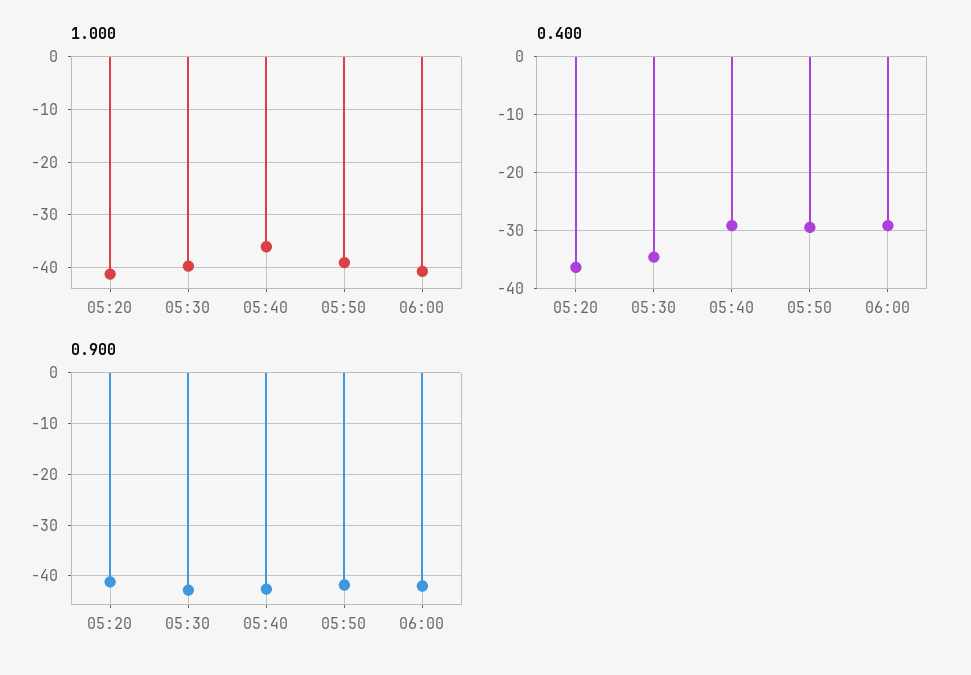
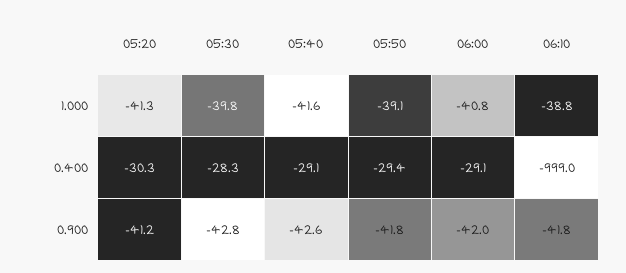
1.000, 05:40: -36 -> -41.6
0.400, 05:20: -36 -> -30.3
0.400, 05:30: -34 -> -28.3
1.000, 06:10: none -> -38.8
0.400, 06:10: none -> -999
0.900, 06:10: none -> -41.8

